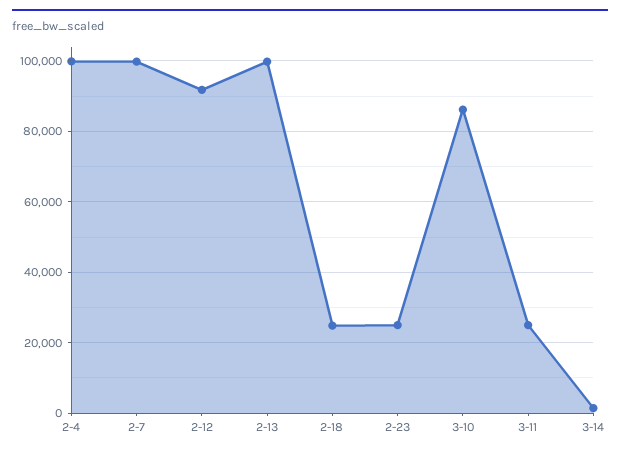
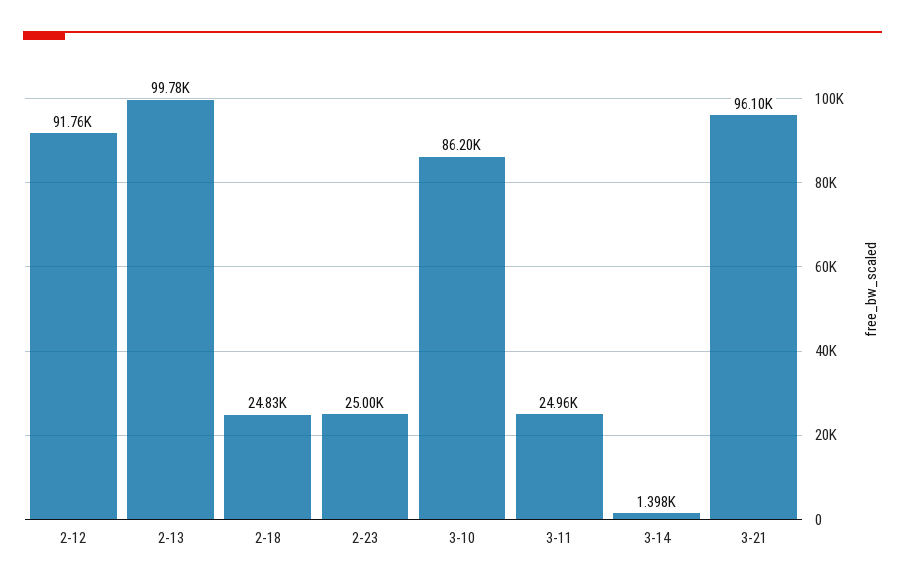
2-4: 100000 -> none
2-7: 100000 -> none
3-21: none -> 96100

